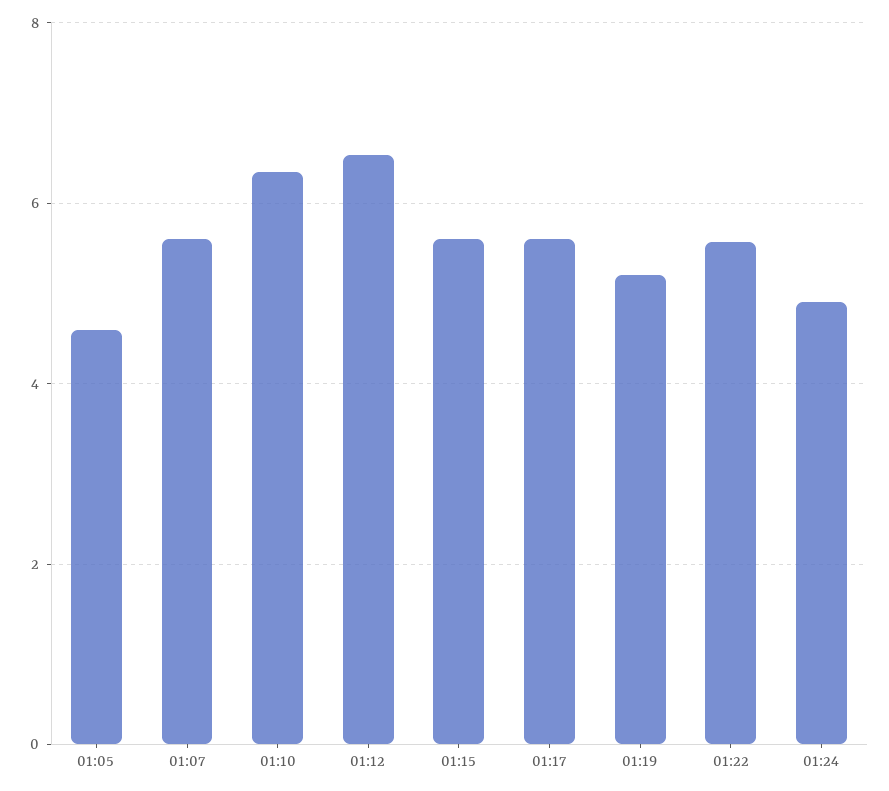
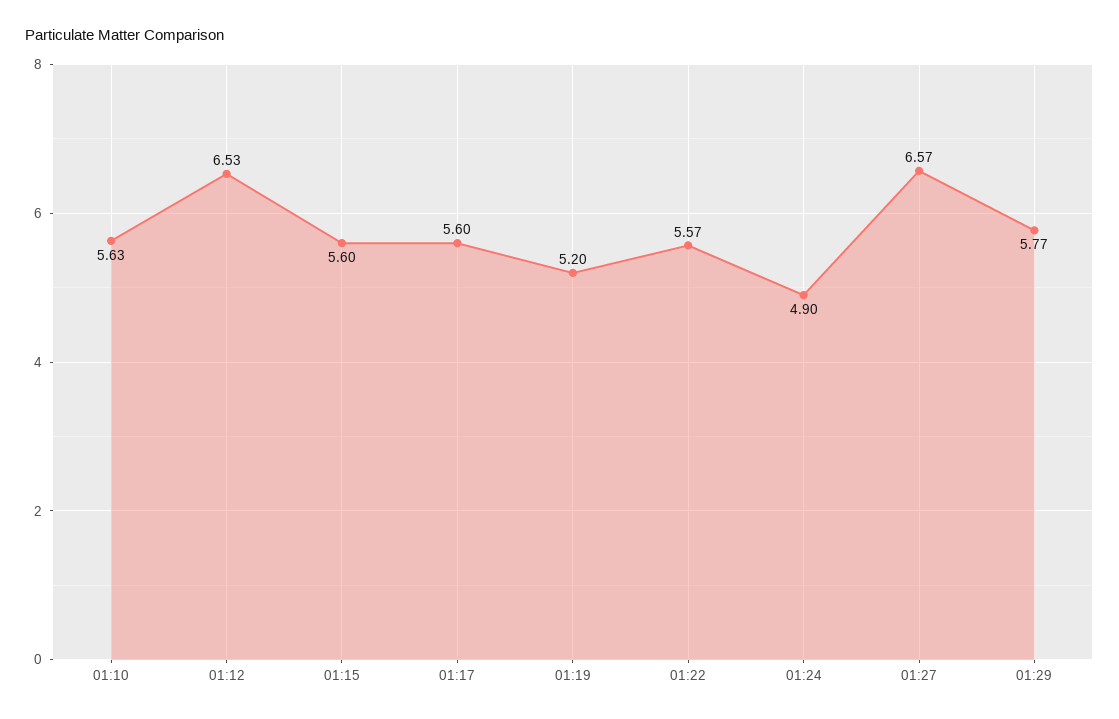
01:05: 4.6 -> none
01:07: 5.6 -> none
01:10: 6.4 -> 5.63
01:27: none -> 6.57
01:29: none -> 5.77

